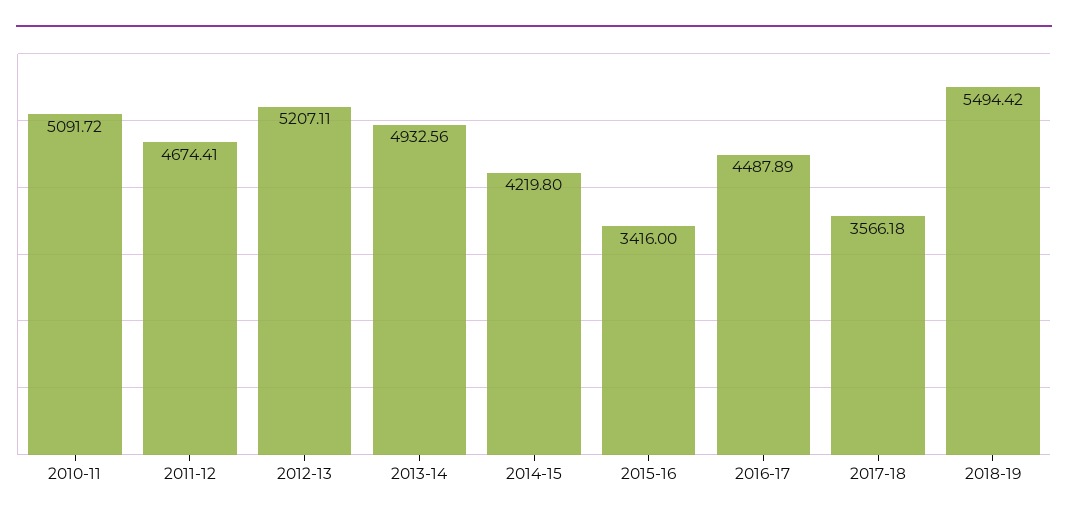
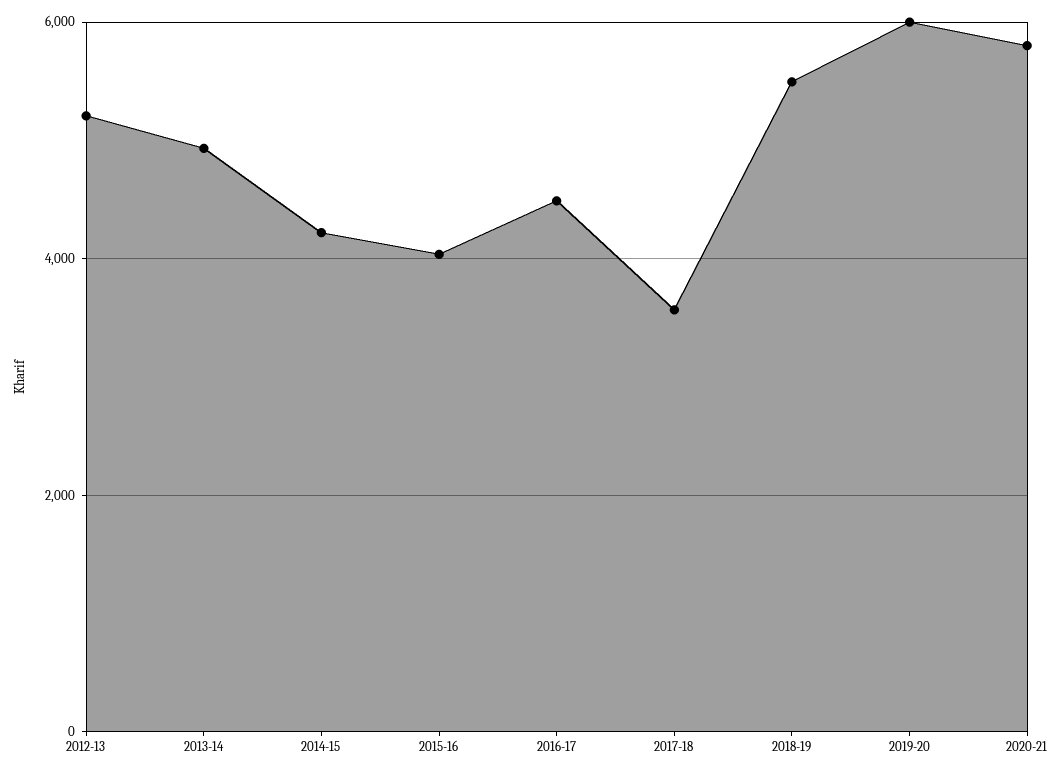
2010-11: 5091.72 -> none
2011-12: 4674.41 -> none
2015-16: 3416 -> 4000
2019-20: none -> 6000
2020-21: none -> 5800

